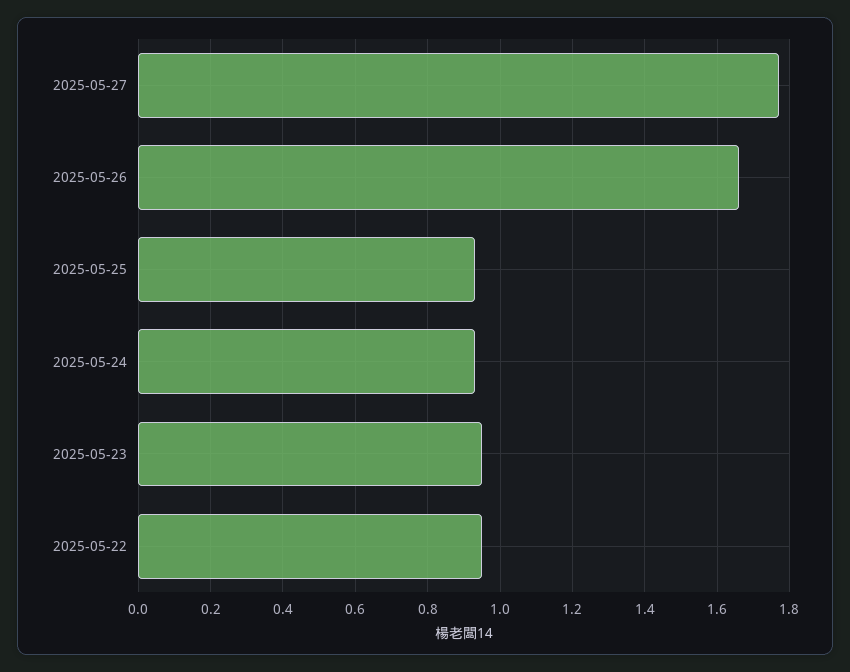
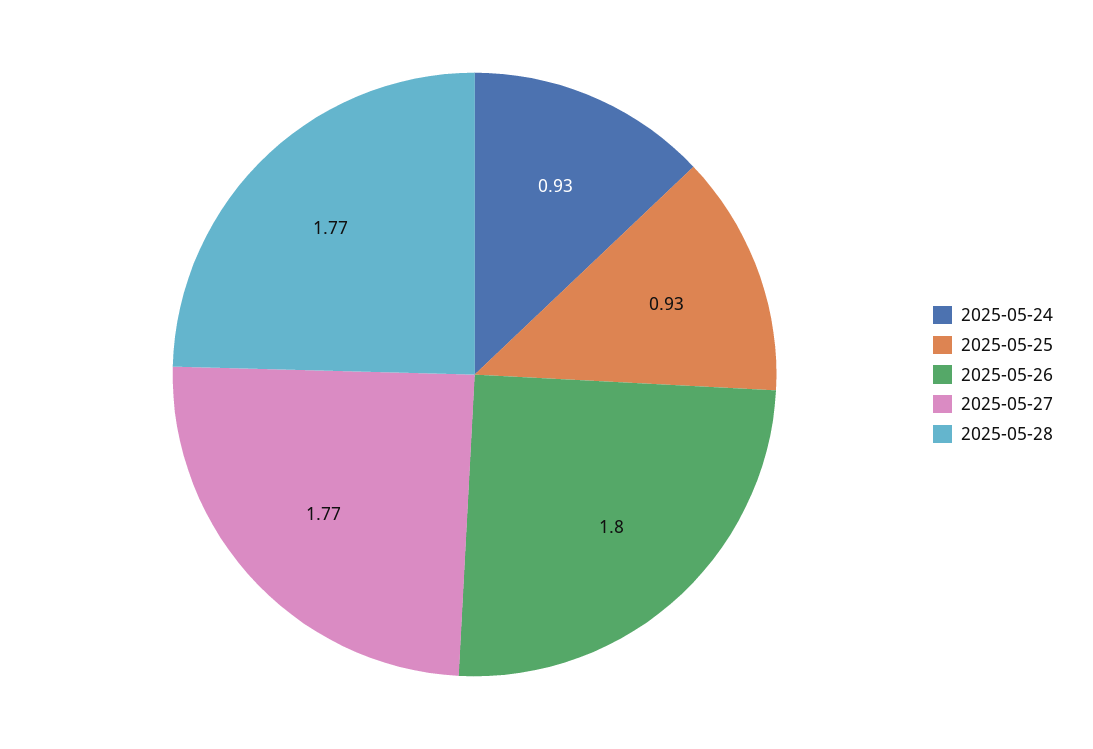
2025-05-26: 1.65 -> 1.8
2025-05-23: 0.95 -> none
2025-05-22: 0.95 -> none
2025-05-28: none -> 1.77

